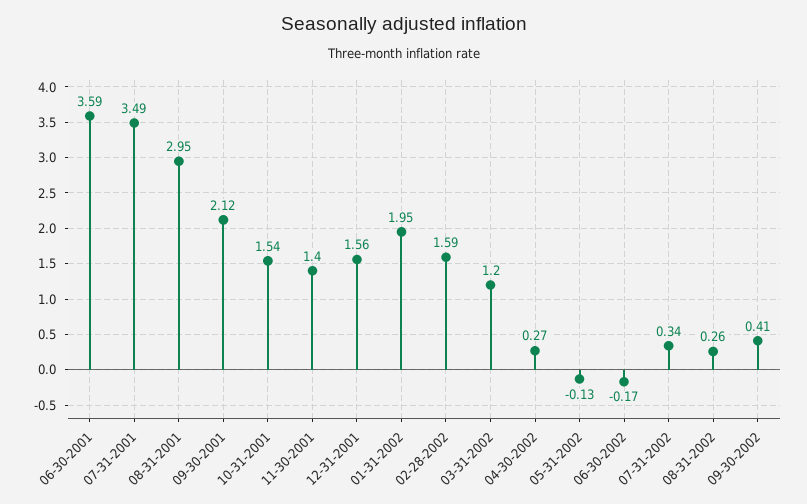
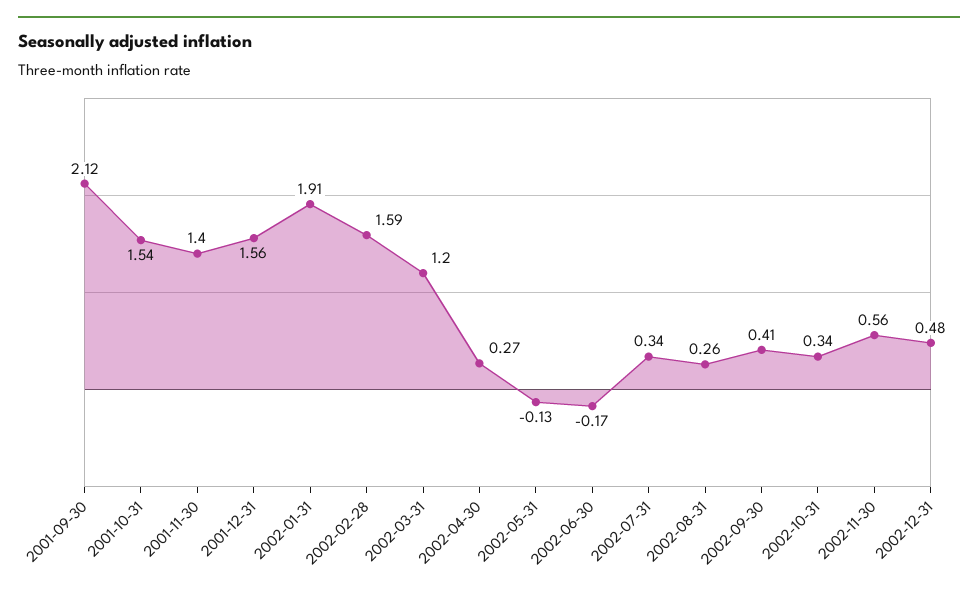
06-30-2001: 3.59 -> none
07-31-2001: 3.49 -> none
08-31-2001: 2.95 -> none
01-31-2002: 1.95 -> 1.91
2002-10-31: none -> 0.34
2002-11-30: none -> 0.56
2002-12-31: none -> 0.48

